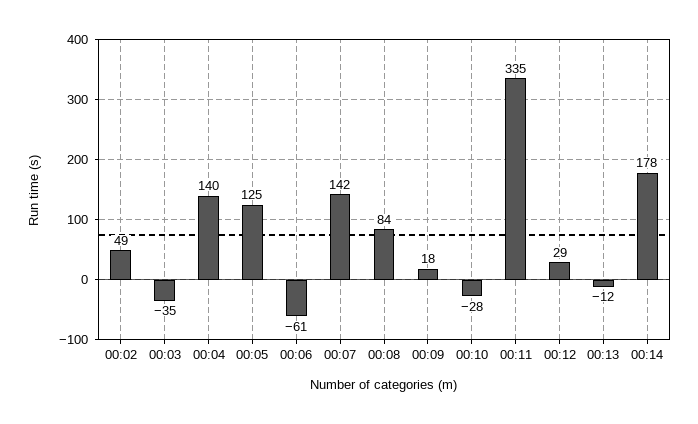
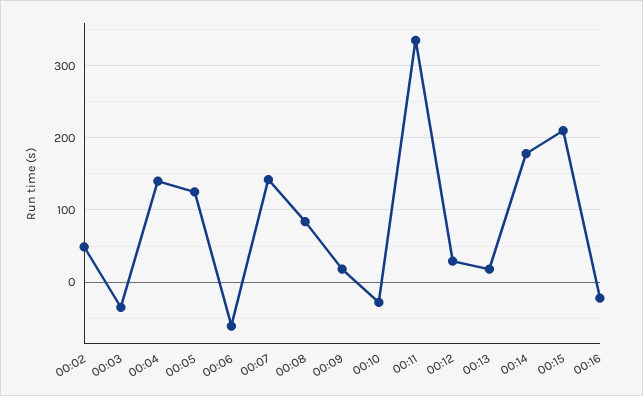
00:13: -12 -> 20
00:15: none -> 210
00:16: none -> -20

